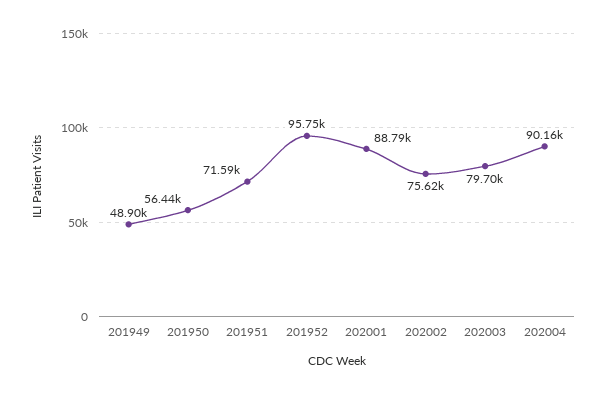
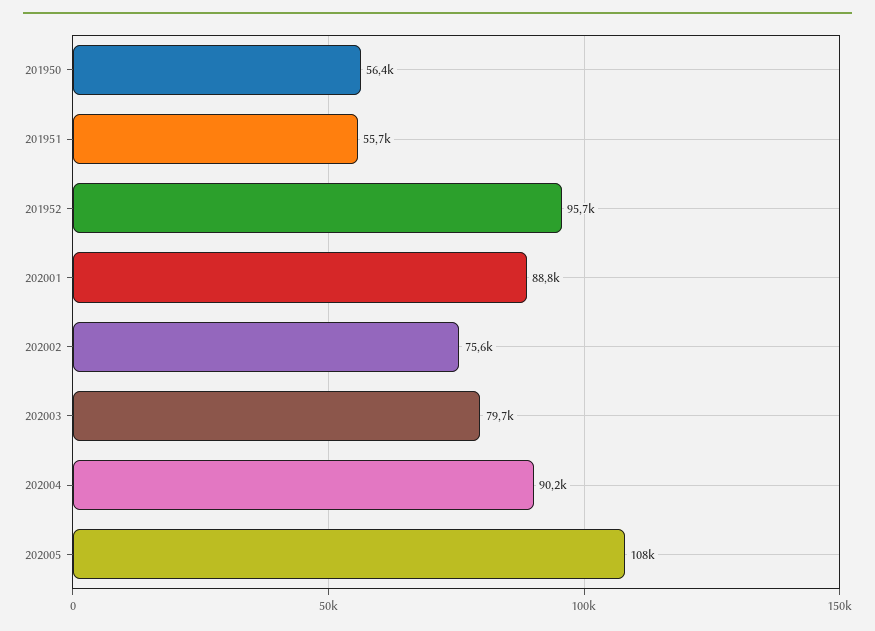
201949: 48900 -> none
201951: 71590 -> 55700
202005: none -> 108000

